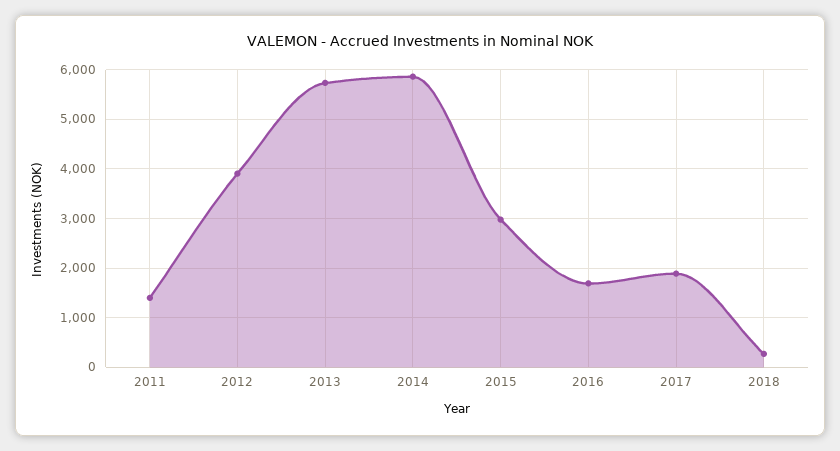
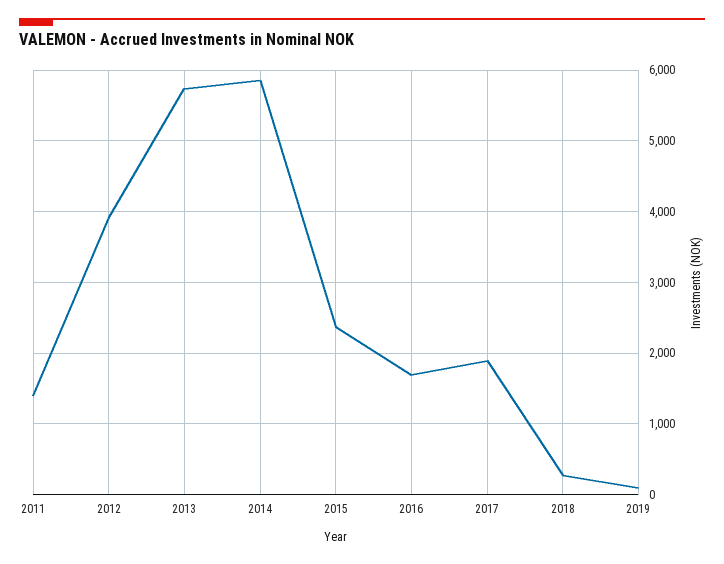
2015: 3000 -> 2400
2019: none -> 100

